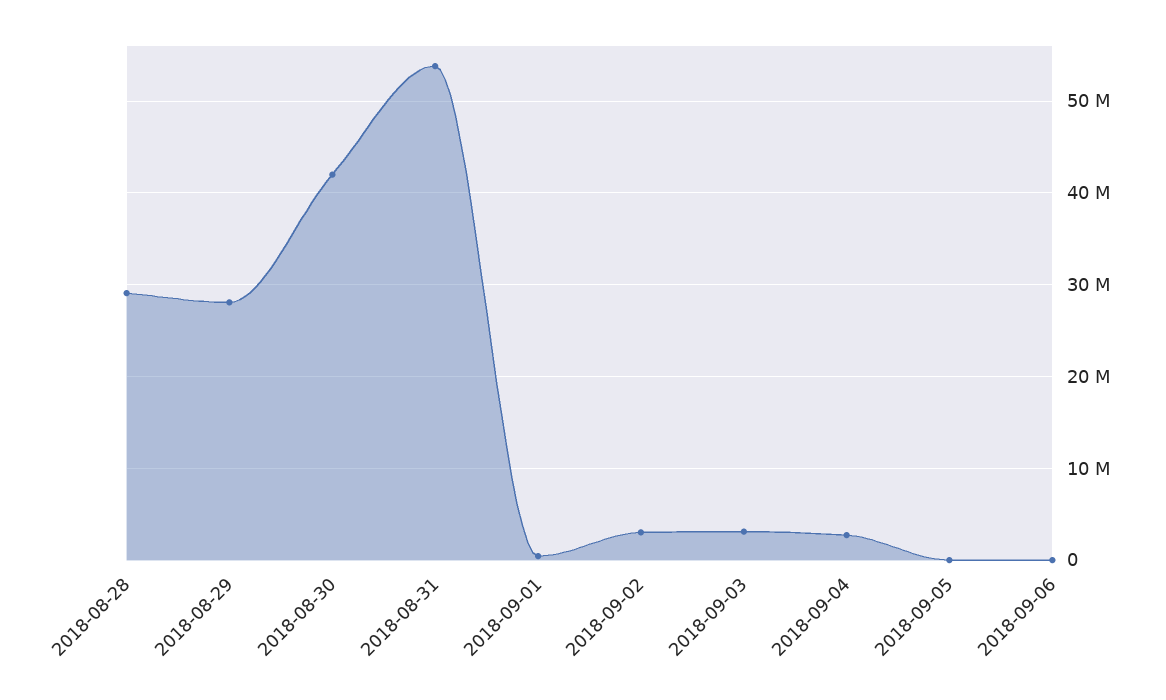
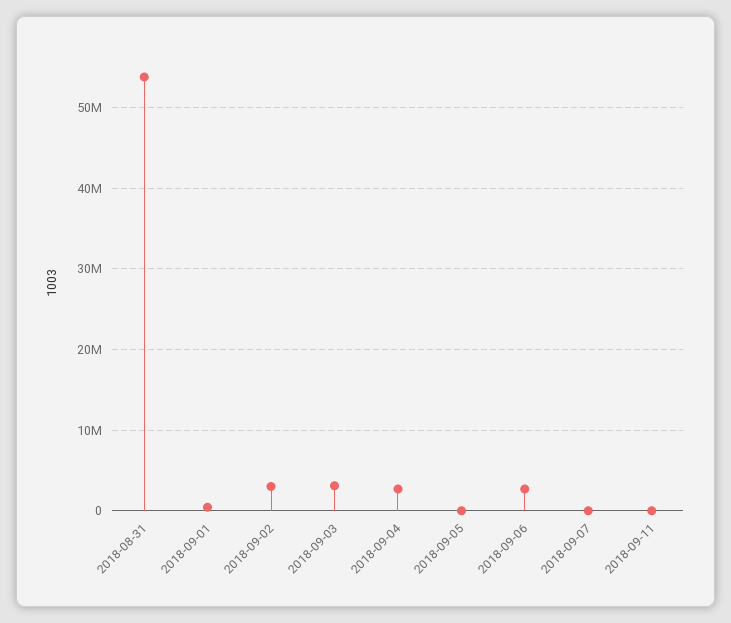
2018-08-28: 29000000 -> none
2018-08-29: 28000000 -> none
2018-08-30: 42000000 -> none
2018-09-06: 0 -> 3000000
2018-09-07: none -> 0
2018-09-11: none -> 0

